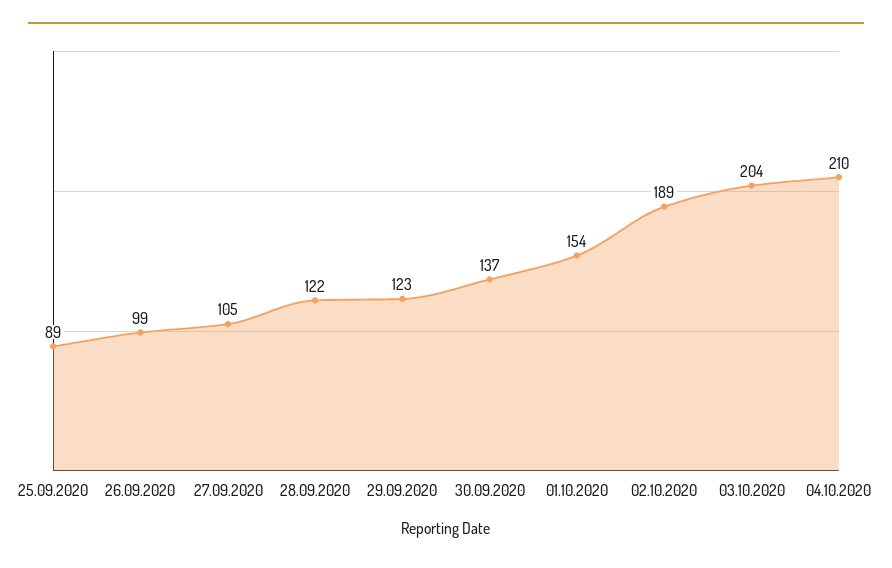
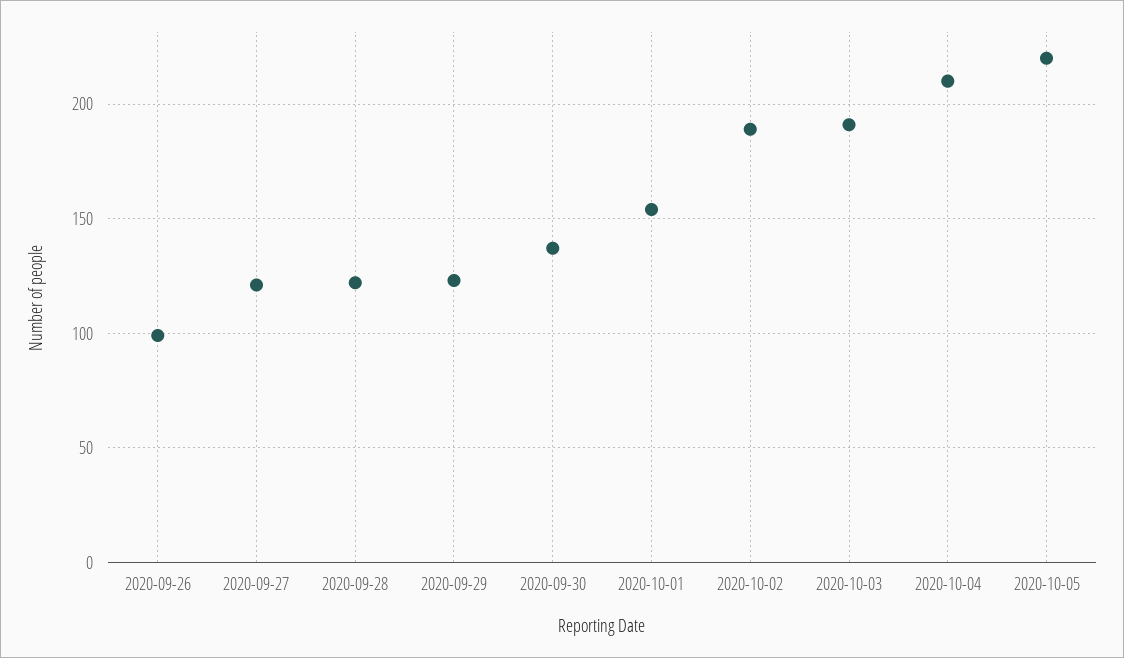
25.09.2020: 89 -> none
27.09.2020: 105 -> 120
03.10.2020: 204 -> 190
2020-10-05: none -> 220

